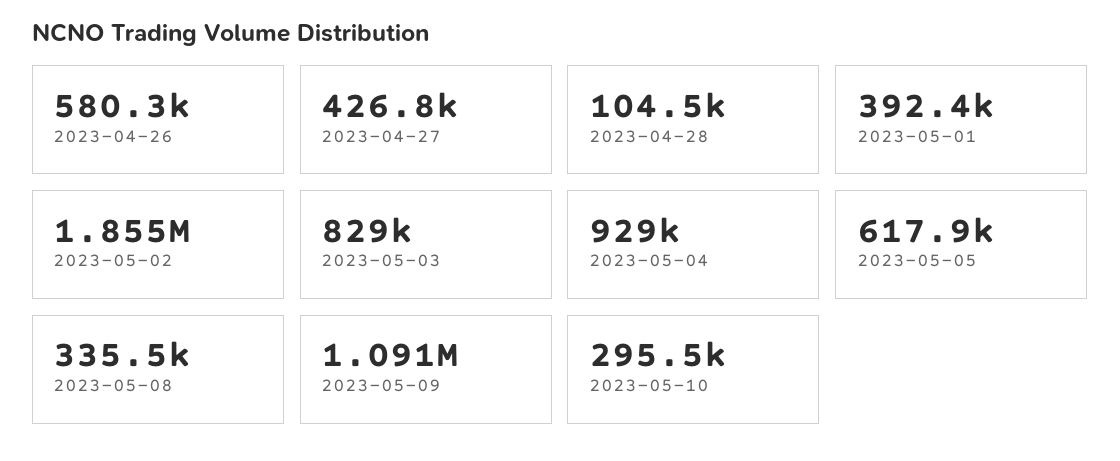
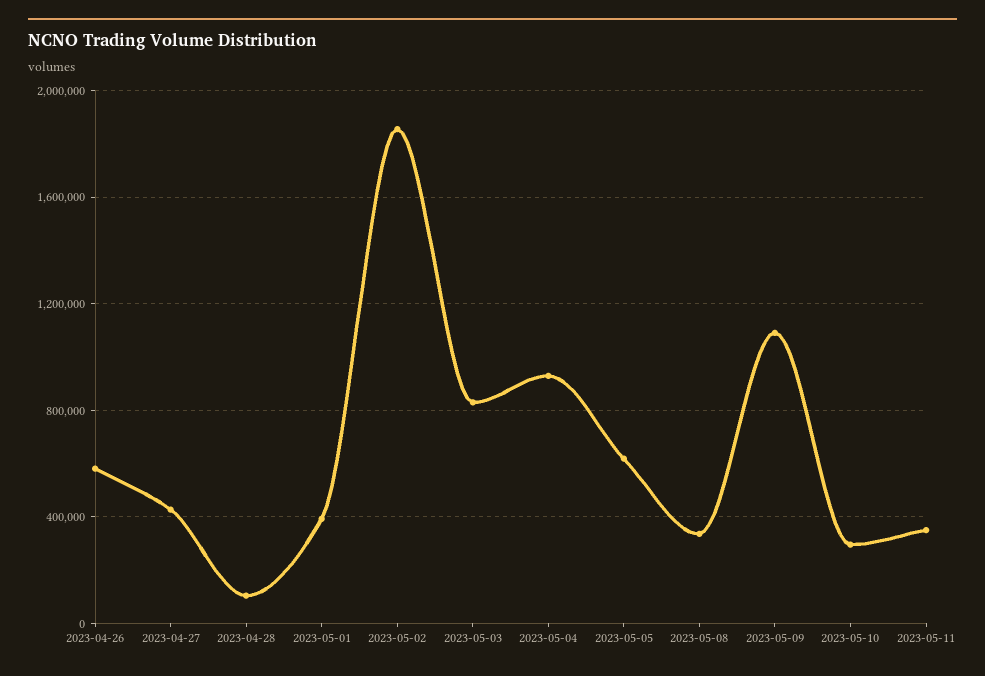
2023-05-11: none -> 350000

